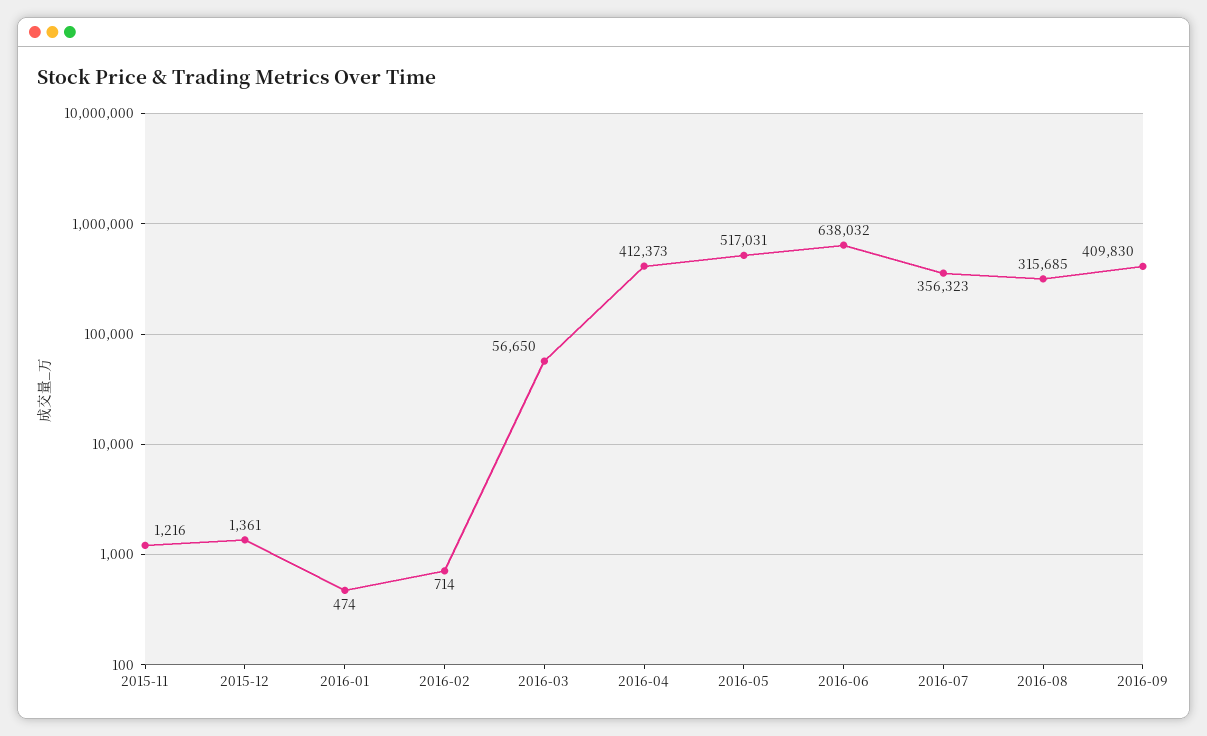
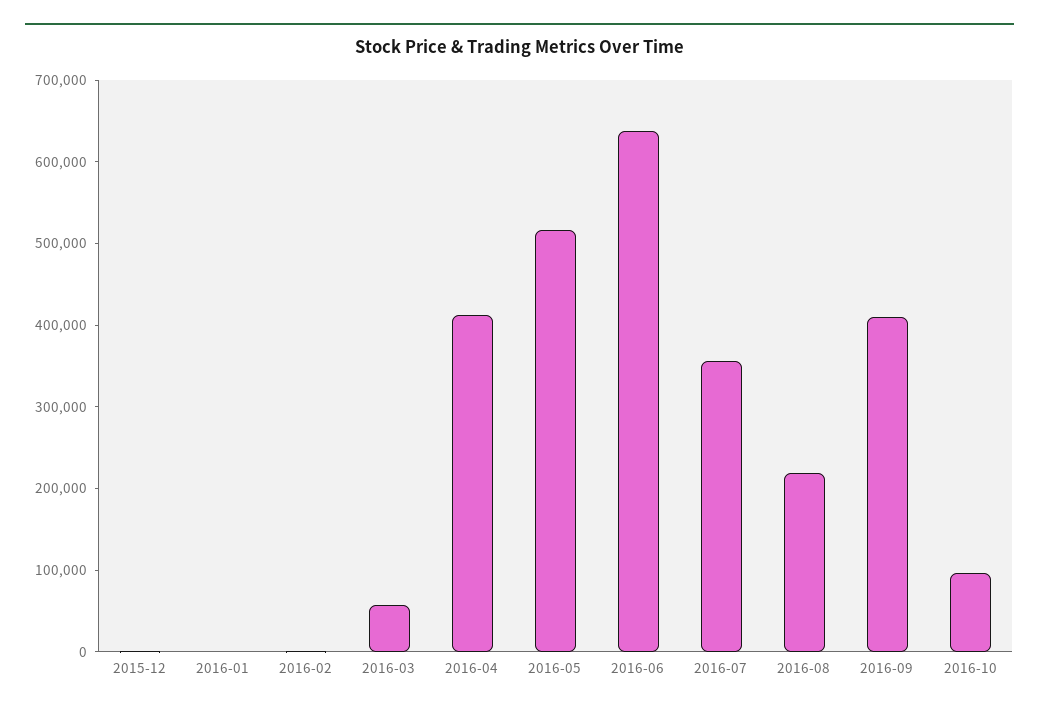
2015-11: 1216 -> none
2016-08: 315685 -> 220000
2016-10: none -> 100000

